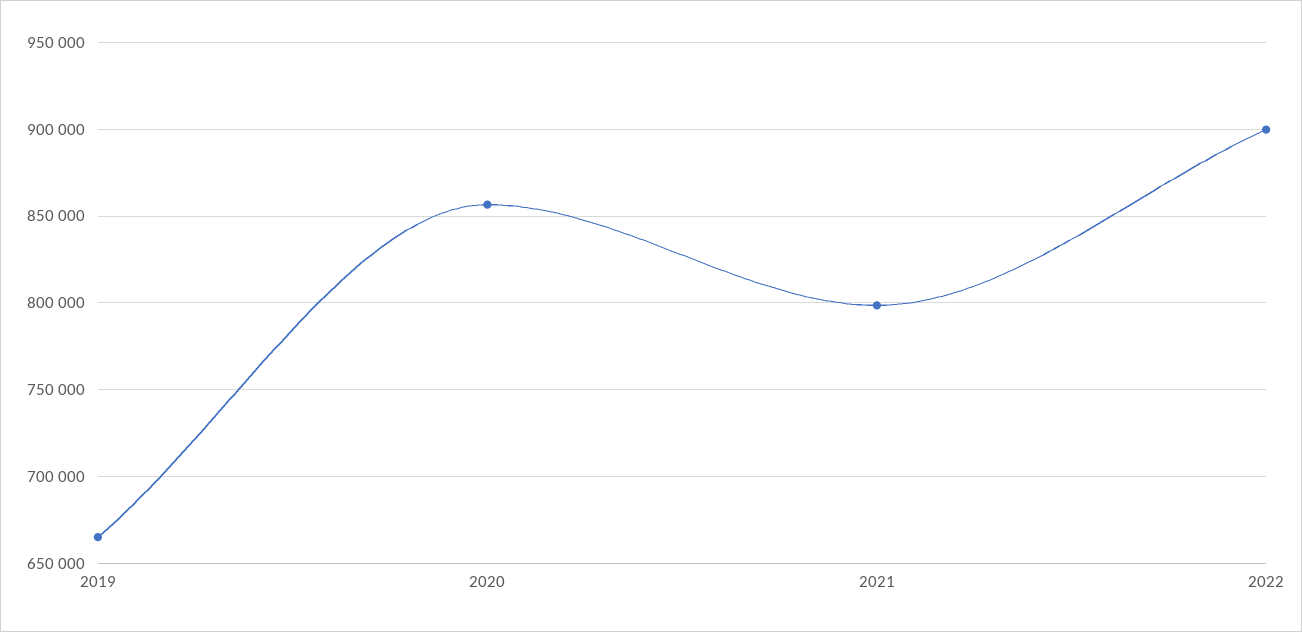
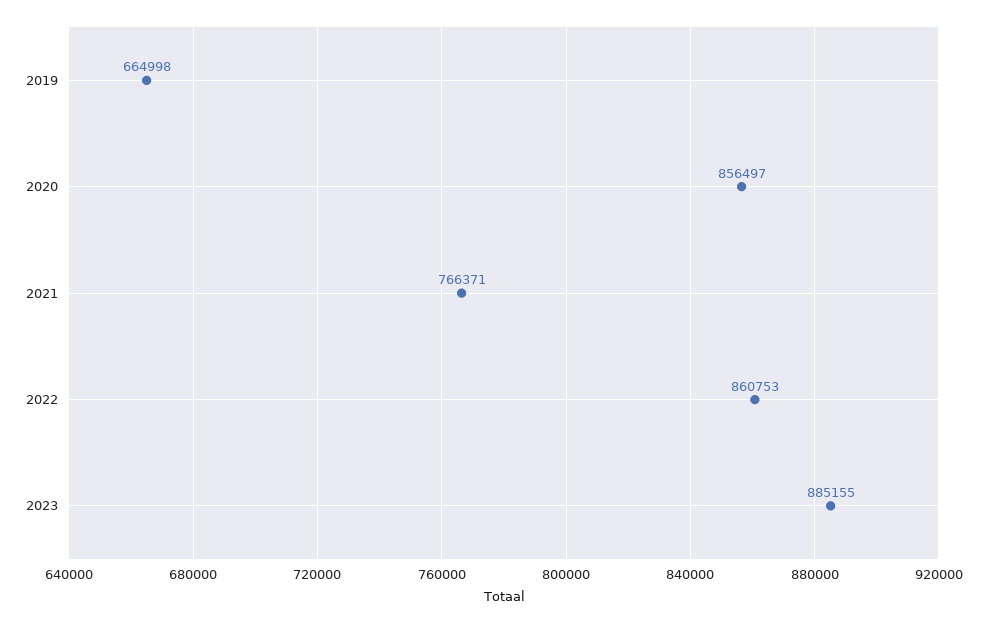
2021: 800000 -> 766371
2022: 900000 -> 860753
2023: none -> 885155

